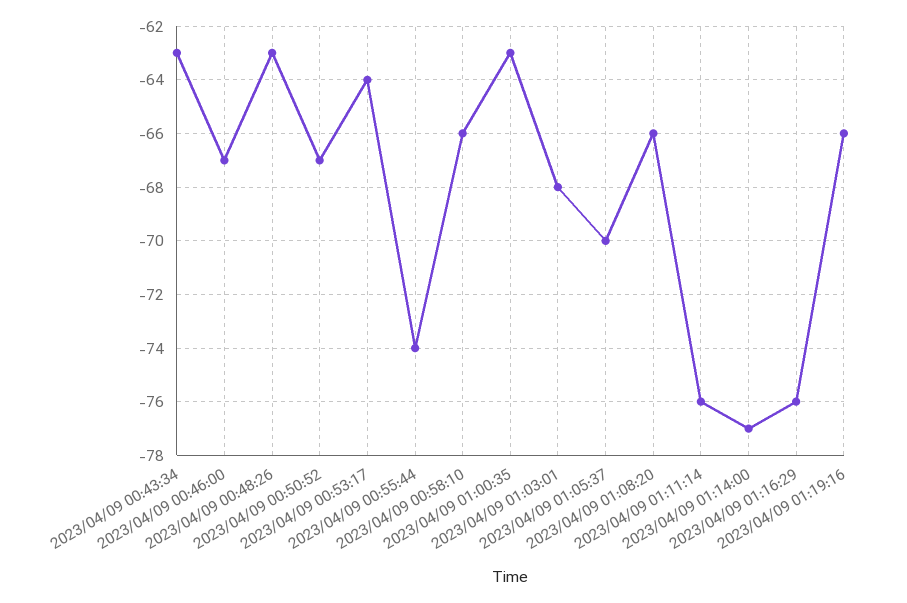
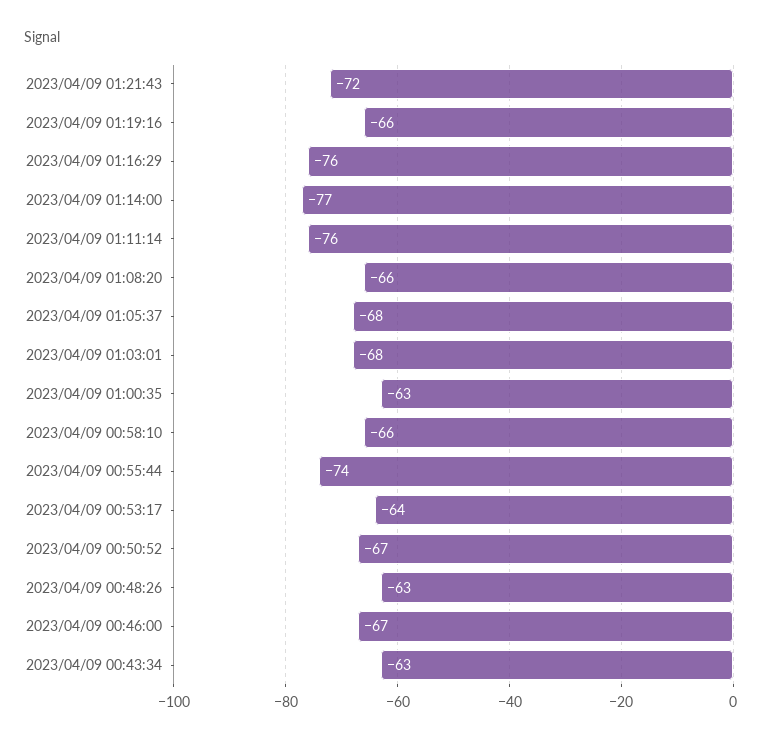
2023/04/09 01:05:37: -70 -> -68
2023/04/09 01:21:43: none -> -72

